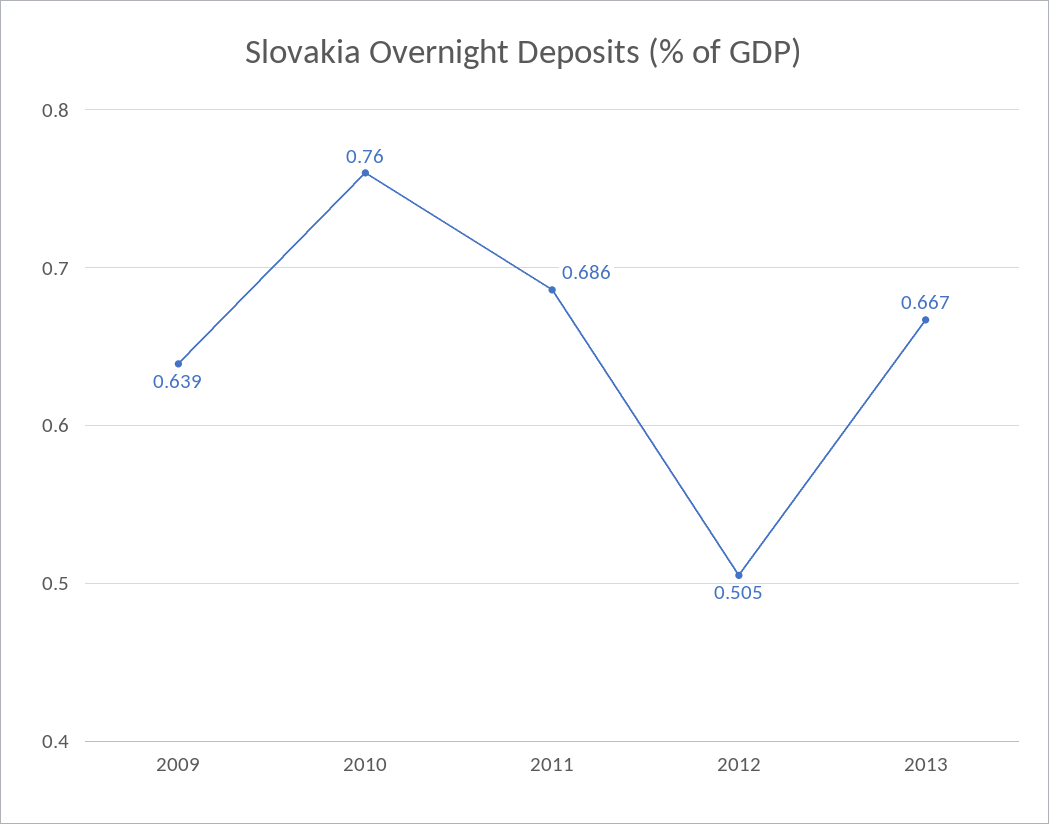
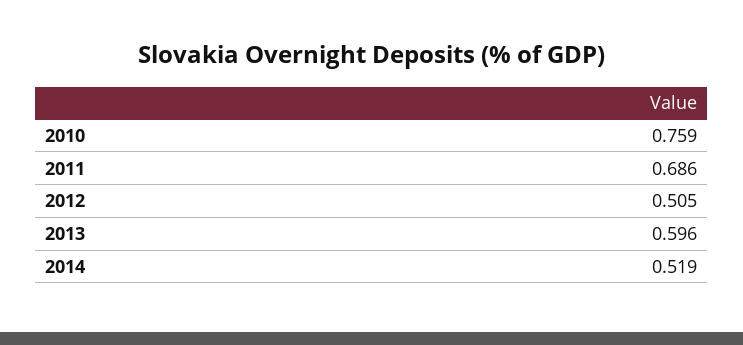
2009: 0.639 -> none
2010: 0.76 -> 0.759
2013: 0.667 -> 0.596
2014: none -> 0.519

